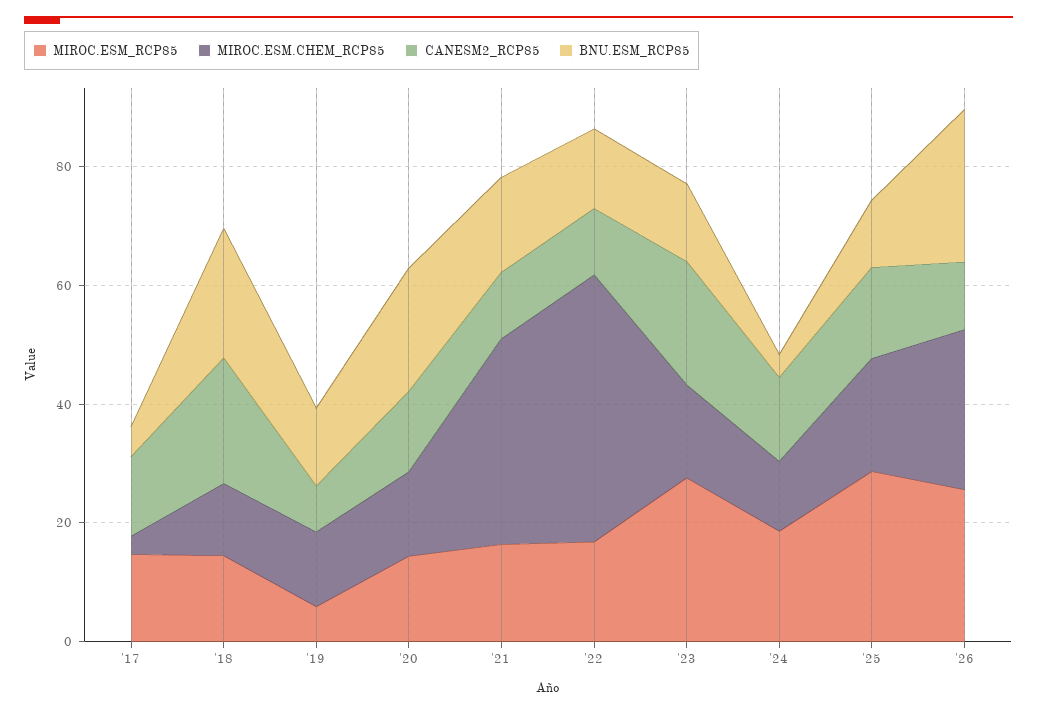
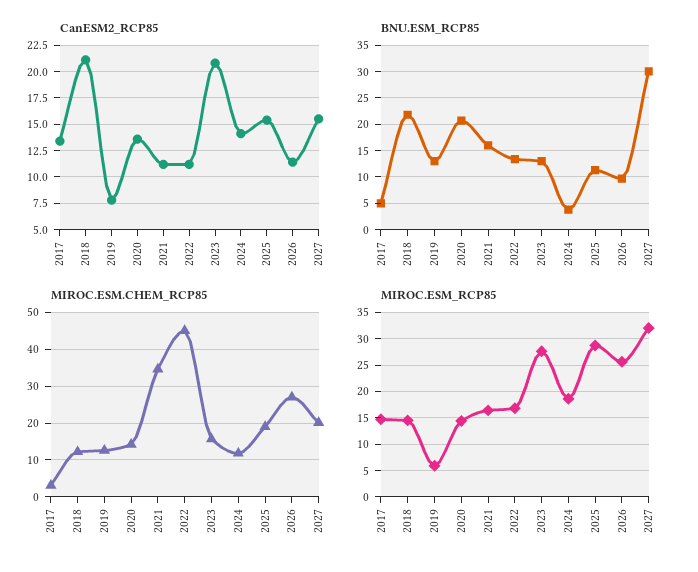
BNU.ESM_RCP85, '26: 25 -> 10
CANESM2_RCP85, 2027: none -> 15
BNU.ESM_RCP85, 2027: none -> 30
MIROC.ESM.CHEM_RCP85, 2027: none -> 20
MIROC.ESM_RCP85, 2027: none -> 32.5

